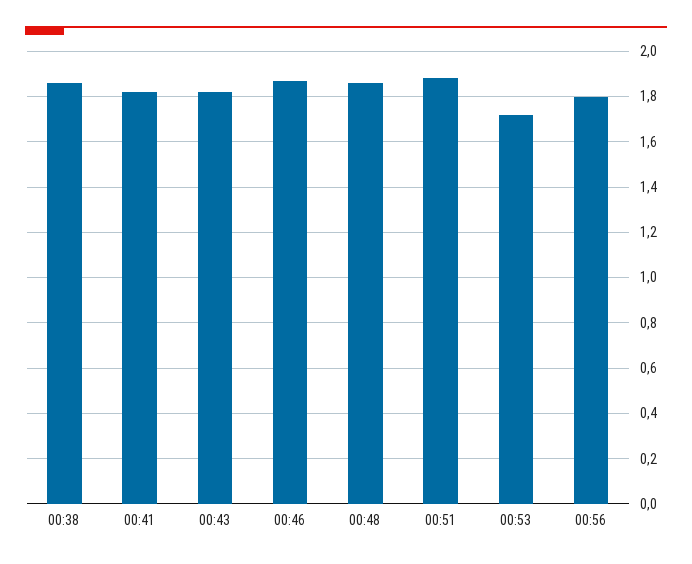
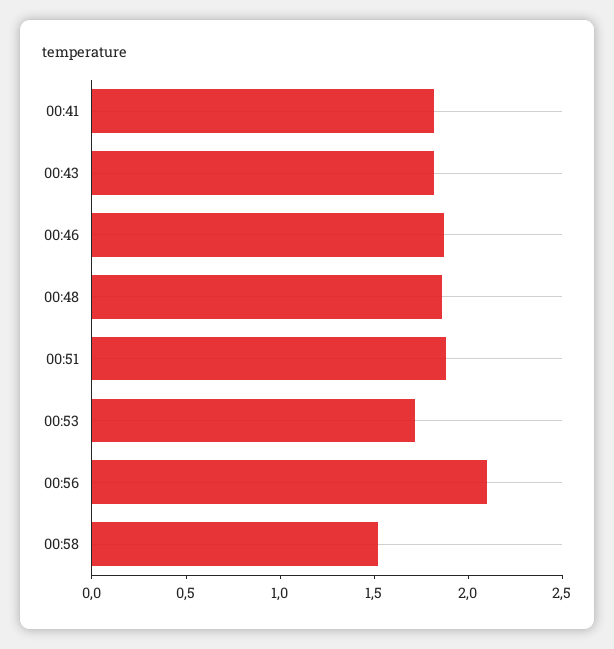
00:38: 1.85 -> none
00:56: 1.8 -> 2.1
00:58: none -> 1.5

